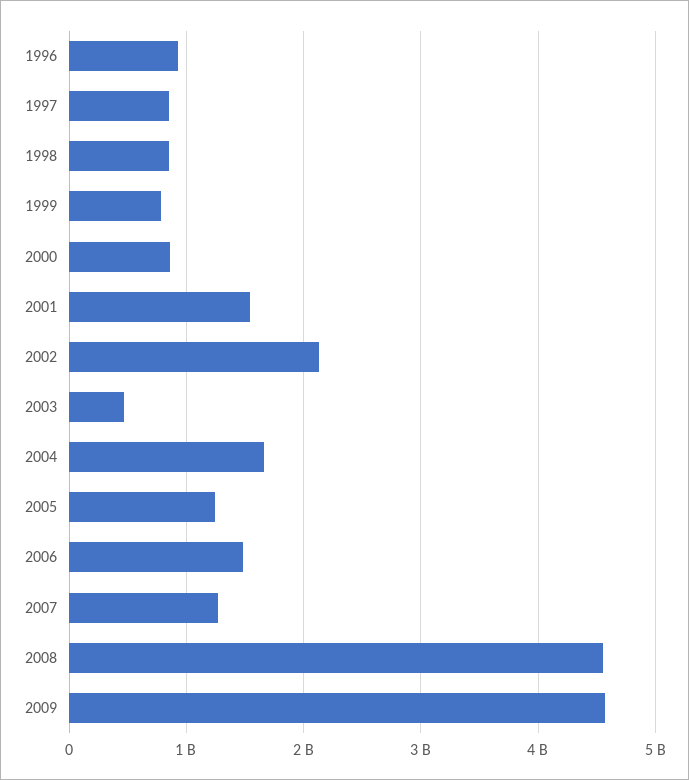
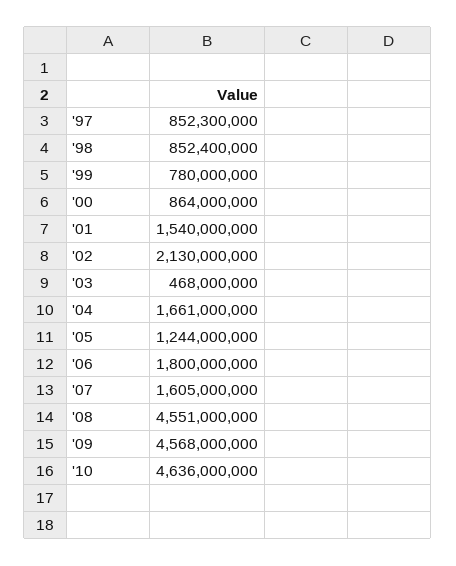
1996: 900000000 -> none
2006: 1500000000 -> 1800000000
2007: 1300000000 -> 1605000000
'10: none -> 4636000000

